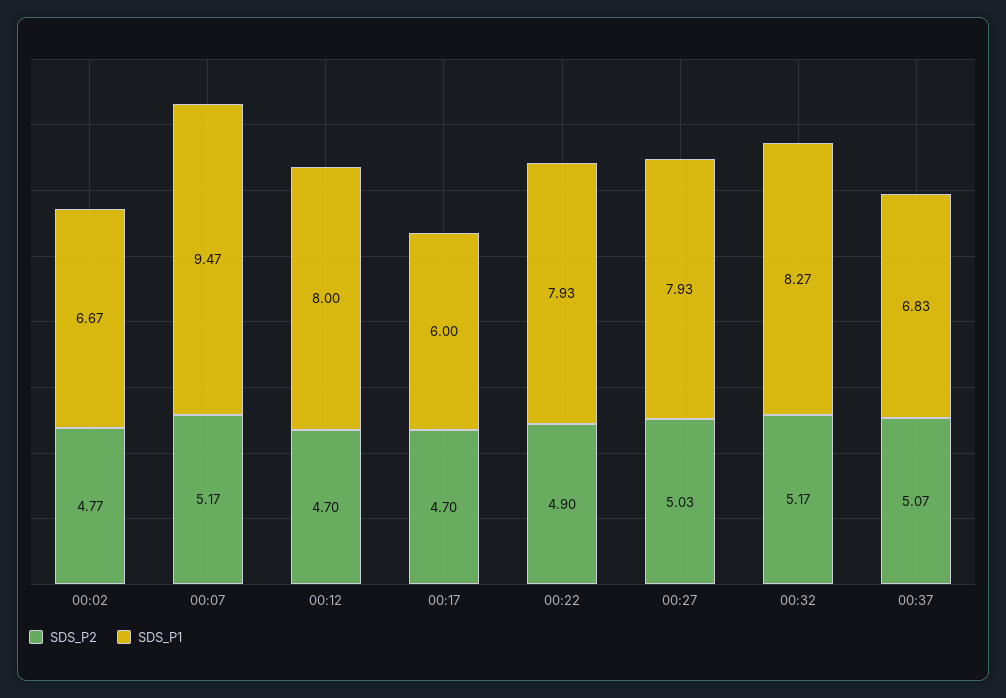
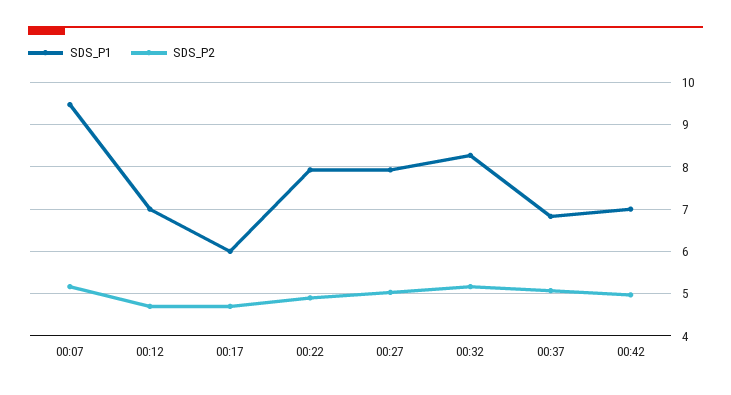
SDS_P2, 00:02: 4.77 -> none
SDS_P1, 00:02: 6.67 -> none
SDS_P1, 00:12: 8 -> 7
SDS_P1, 00:42: none -> 7
SDS_P2, 00:42: none -> 5

